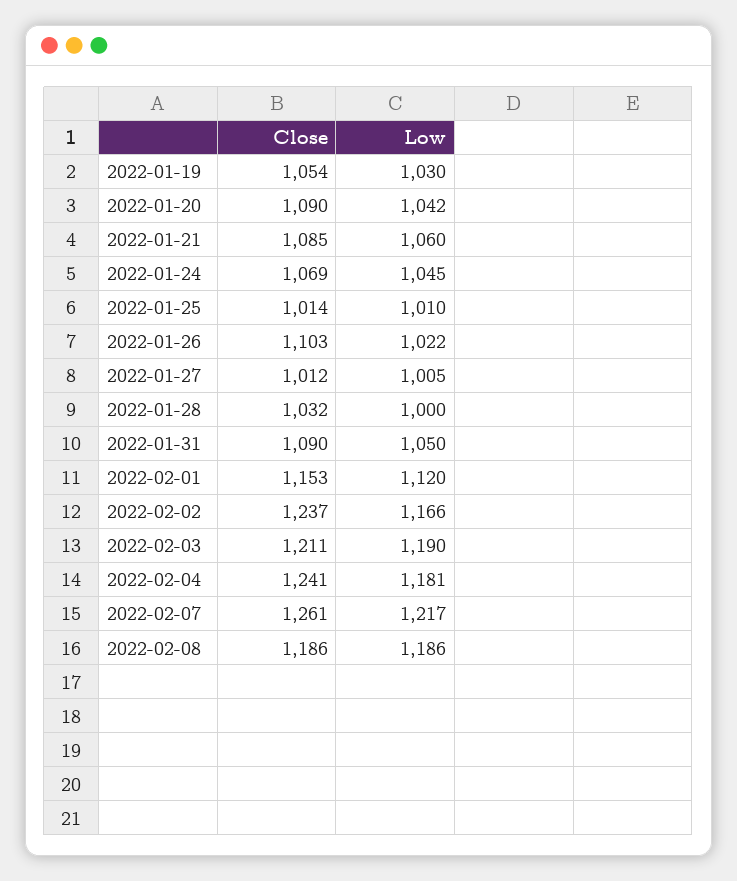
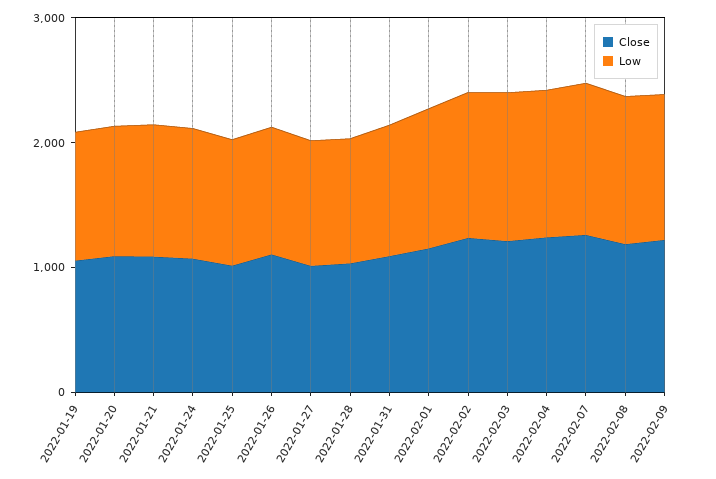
Close, 2022-02-09: none -> 1200
Low, 2022-02-09: none -> 1200

